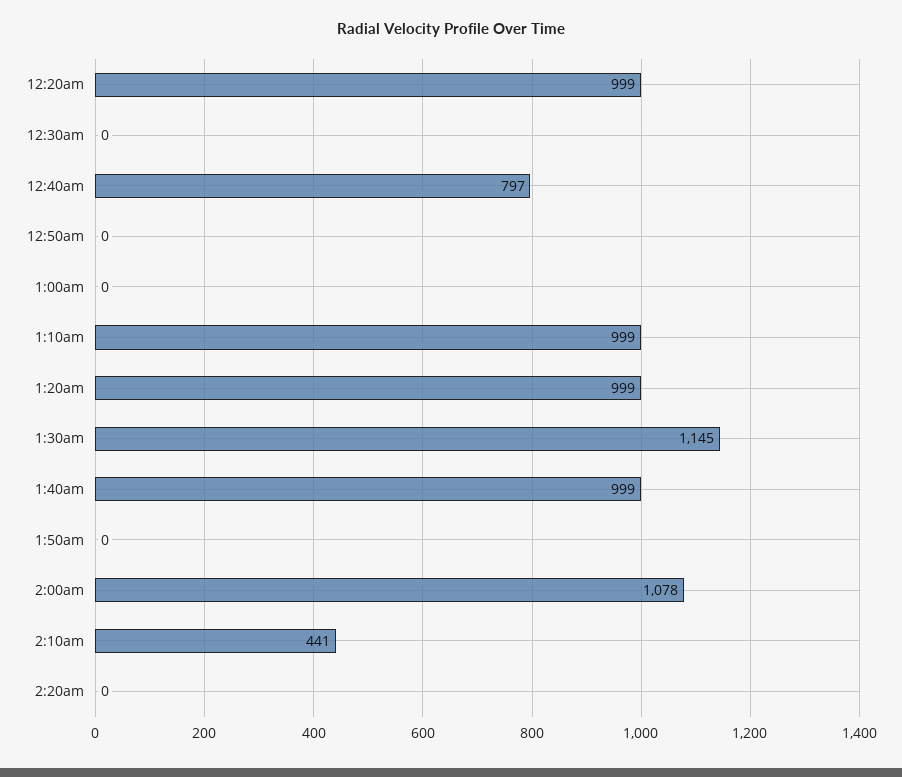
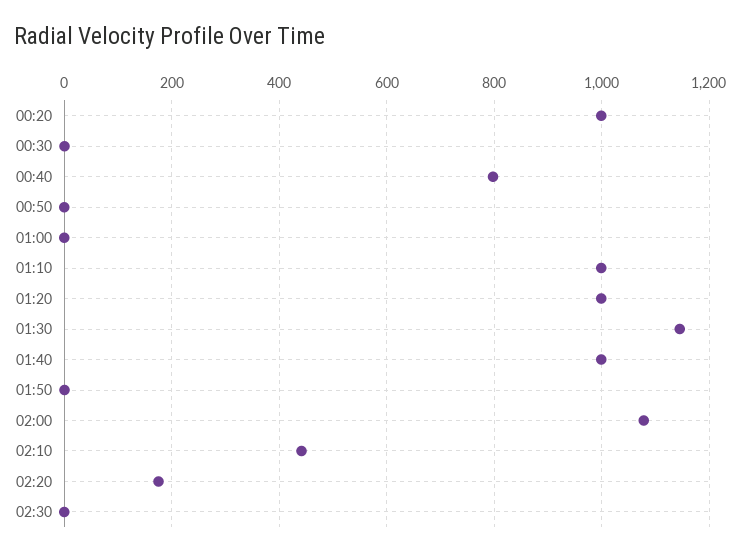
2:20am: 0 -> 180
02:30: none -> 0

